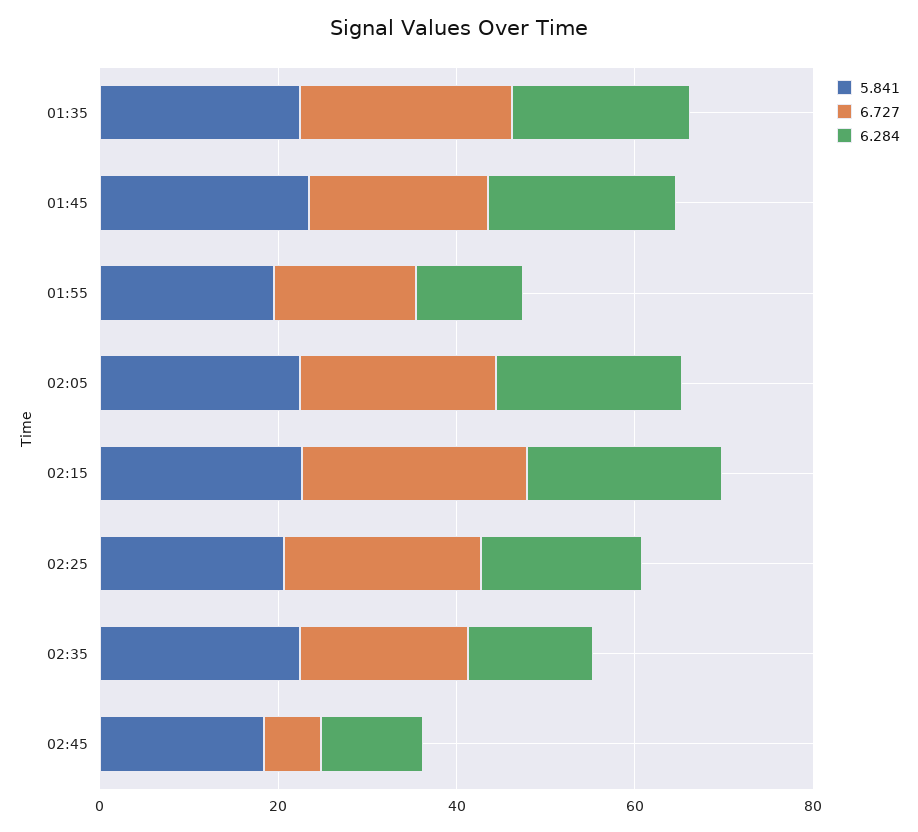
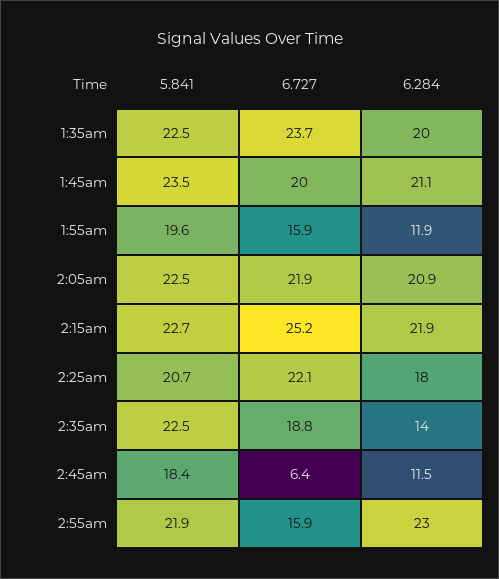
5.841, 2:55am: none -> 21.9
6.727, 2:55am: none -> 15.9
6.284, 2:55am: none -> 23

